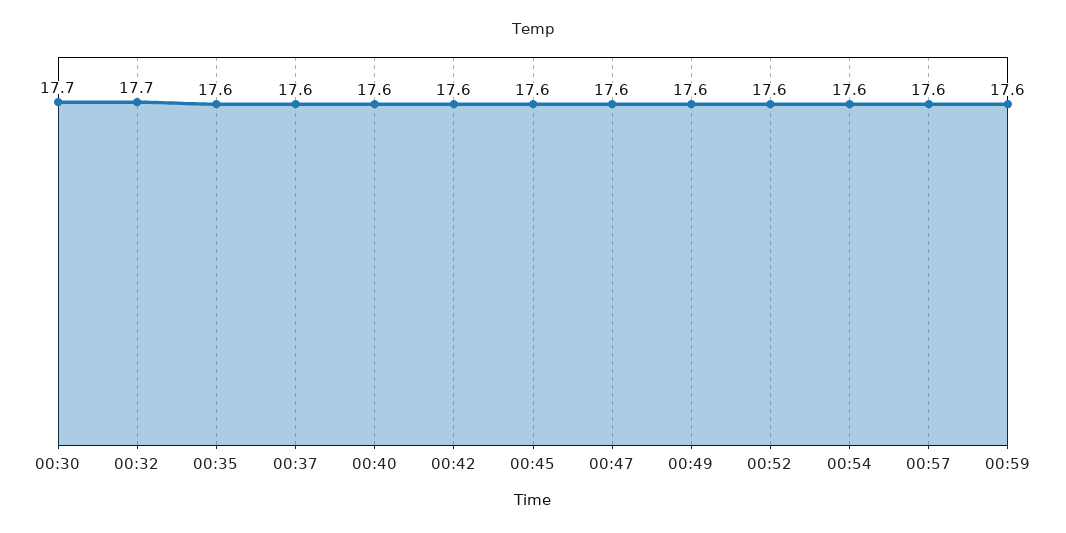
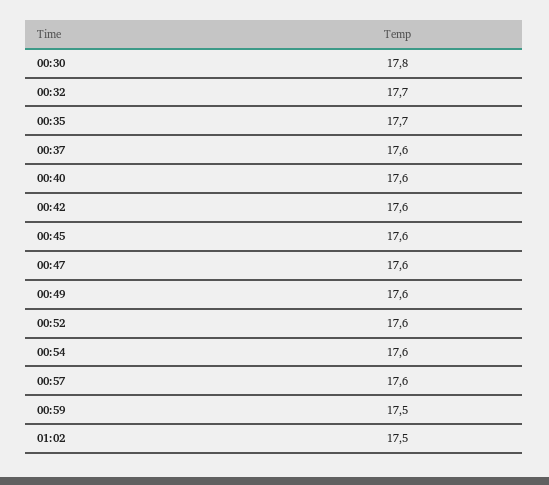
00:30: 17.7 -> 17.8
00:35: 17.6 -> 17.7
00:59: 17.6 -> 17.5
01:02: none -> 17.5

